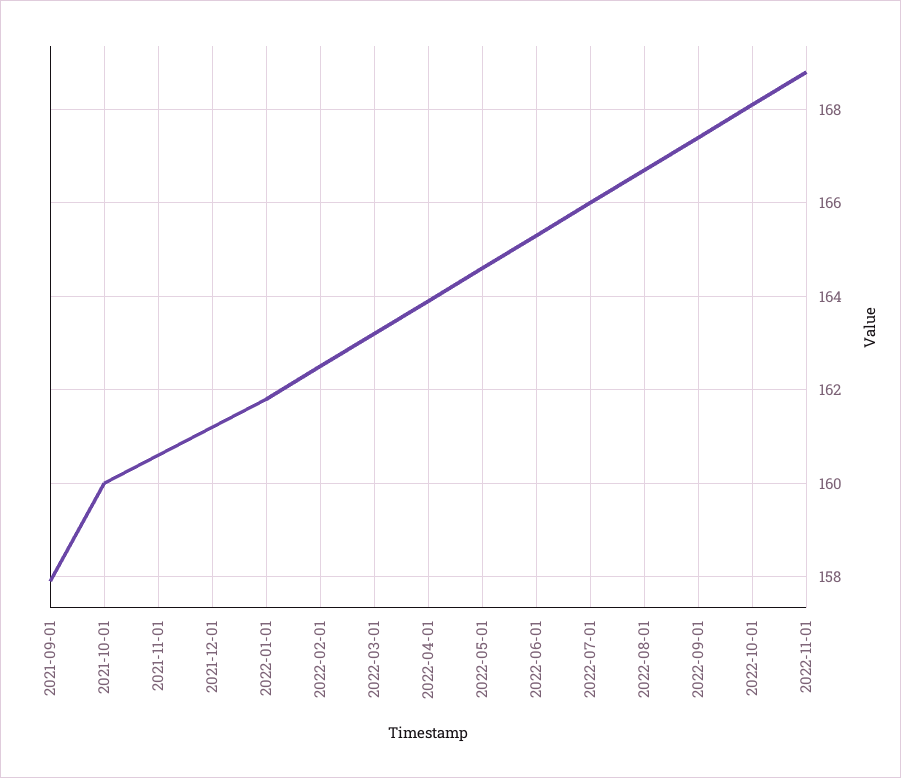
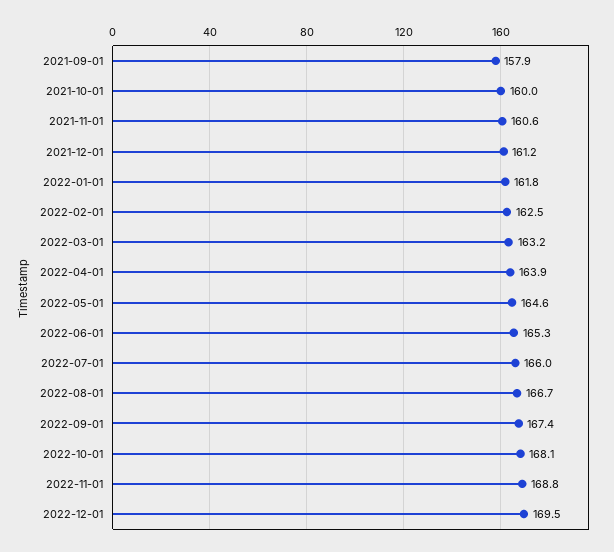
2022-12-01: none -> 169.5

